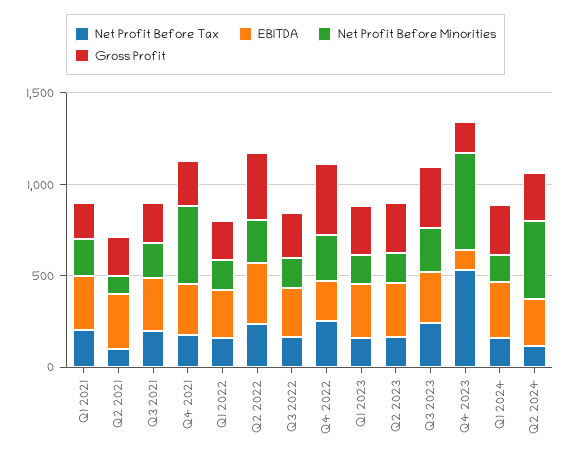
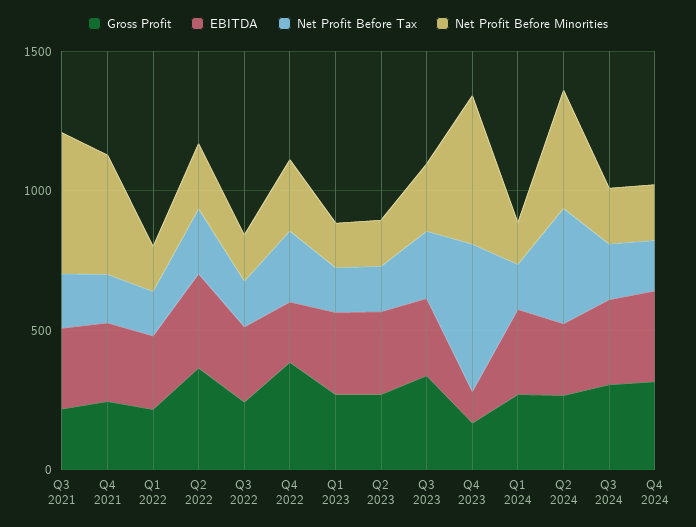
Net Profit Before Tax, Q1 2021: 200 -> none
EBITDA, Q1 2021: 300 -> none
Net Profit Before Minorities, Q1 2021: 200 -> none
Gross Profit, Q1 2021: 200 -> none
Net Profit Before Tax, Q2 2021: 100 -> none
EBITDA, Q2 2021: 300 -> none
Net Profit Before Minorities, Q2 2021: 100 -> none
Gross Profit, Q2 2021: 200 -> none
Net Profit Before Minorities, Q3 2021: 200 -> 500
Net Profit Before Tax, Q2 2024: 100 -> 400
Gross Profit, Q3 2024: none -> 300
EBITDA, Q3 2024: none -> 300
Net Profit Before Tax, Q3 2024: none -> 200
Net Profit Before Minorities, Q3 2024: none -> 200
Gross Profit, Q4 2024: none -> 300
EBITDA, Q4 2024: none -> 300
Net Profit Before Tax, Q4 2024: none -> 200
Net Profit Before Minorities, Q4 2024: none -> 200

